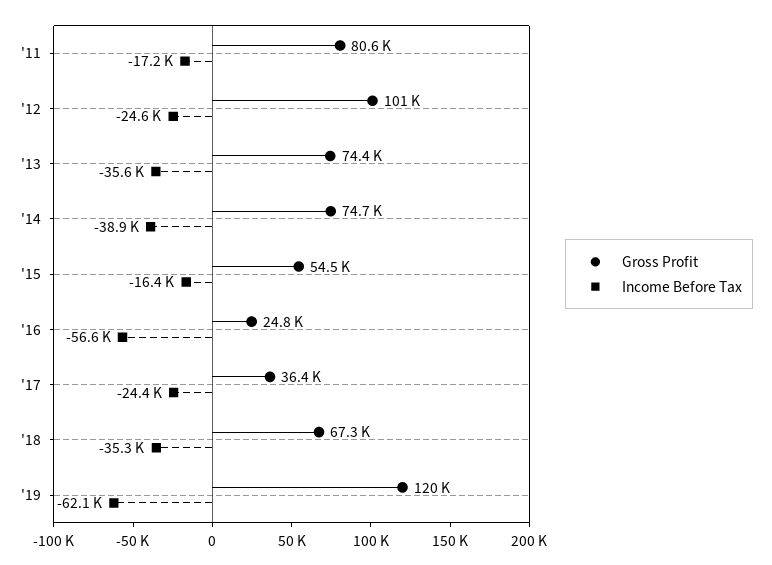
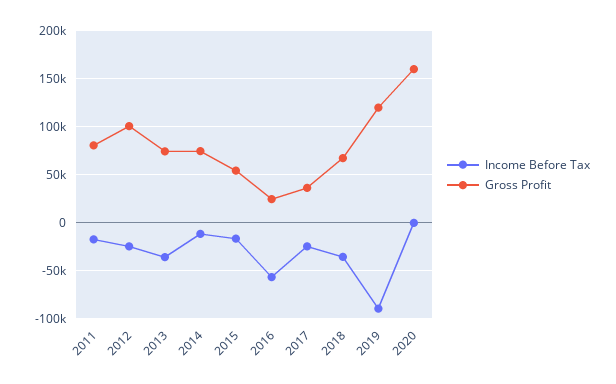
Income Before Tax, '14: -38900 -> -10000
Income Before Tax, '19: -62100 -> -90000
Income Before Tax, 2020: none -> 0
Gross Profit, 2020: none -> 160000

